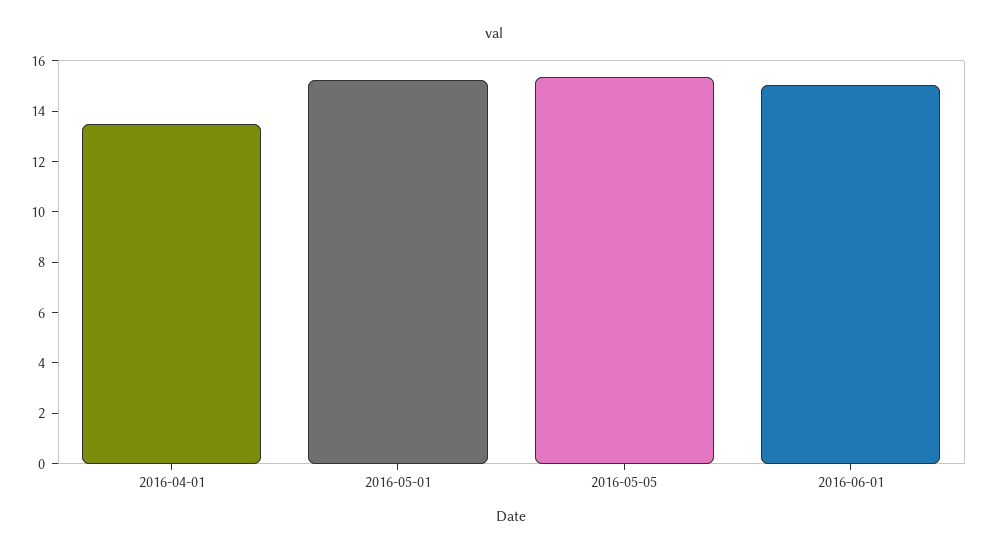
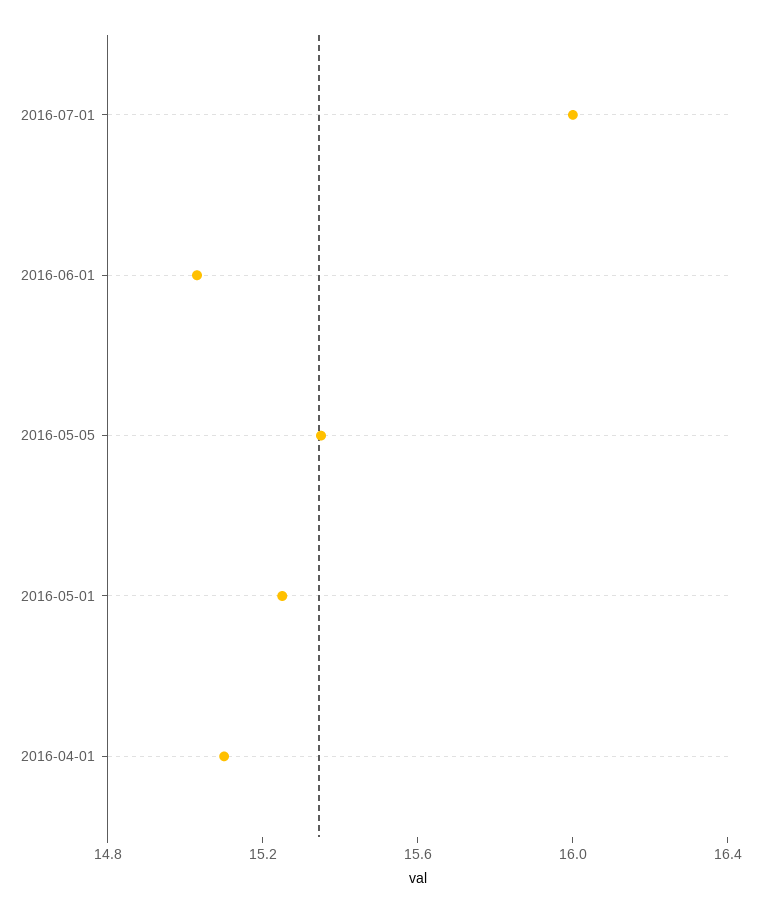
2016-04-01: 13.5 -> 15.1
2016-07-01: none -> 16

